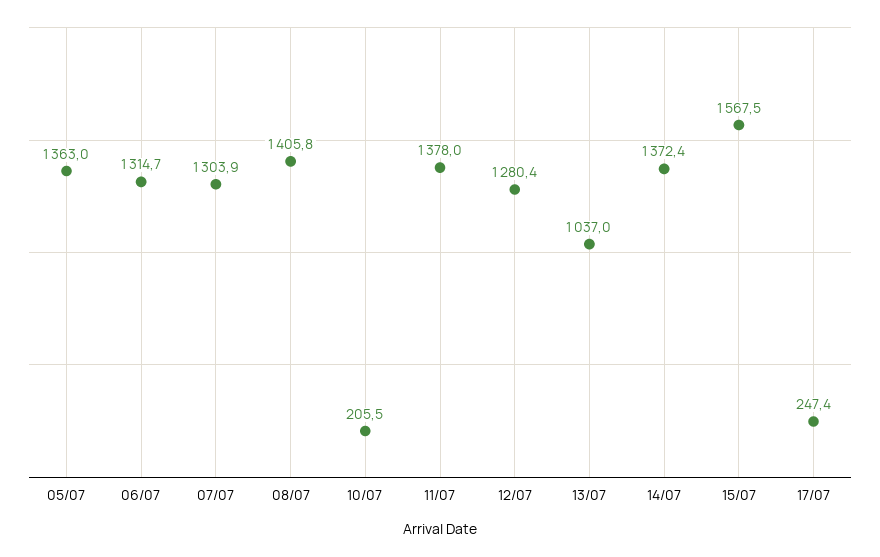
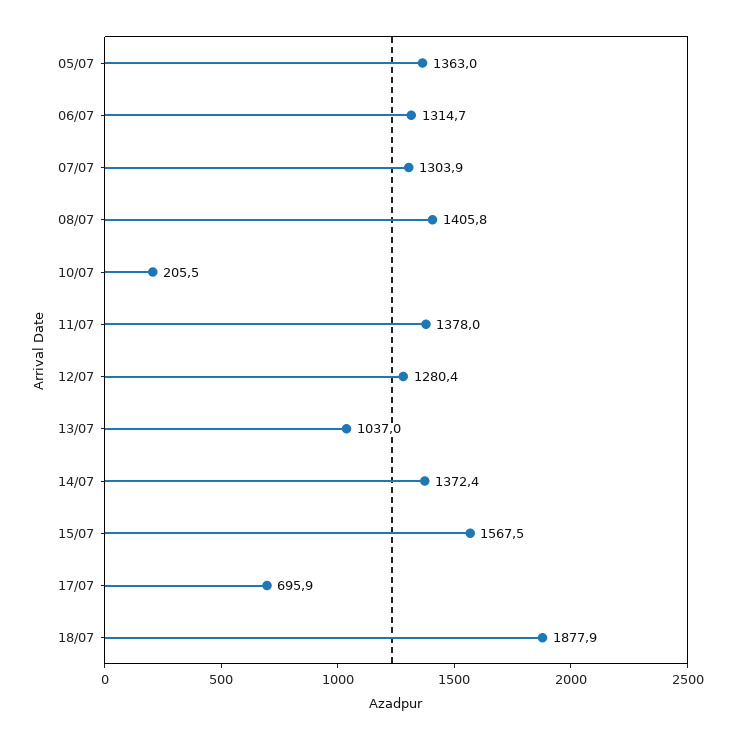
17/07: 247.4 -> 695.9
18/07: none -> 1877.9

